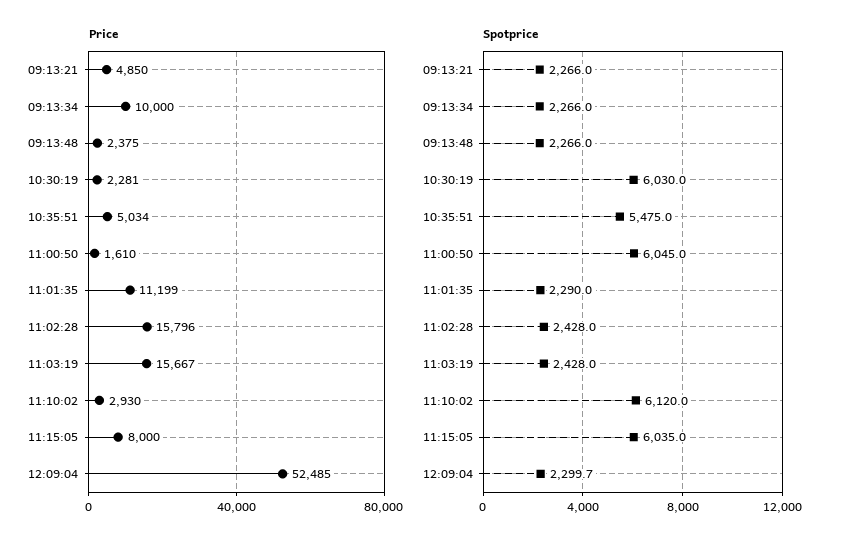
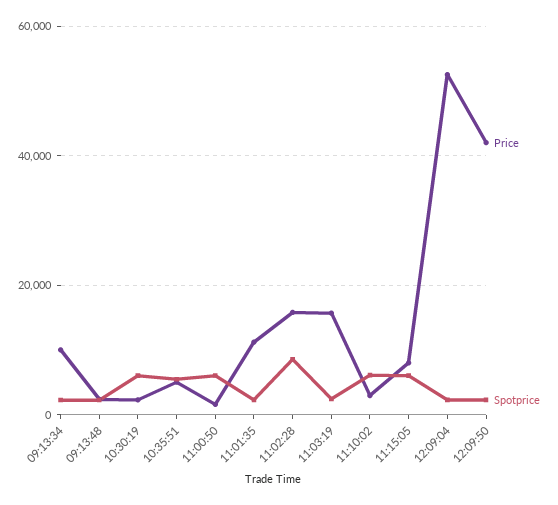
Price, 09:13:21: 4850 -> none
Spotprice, 09:13:21: 2266 -> none
Spotprice, 11:02:28: 2428 -> 8000
Price, 12:09:50: none -> 42000
Spotprice, 12:09:50: none -> 2000

